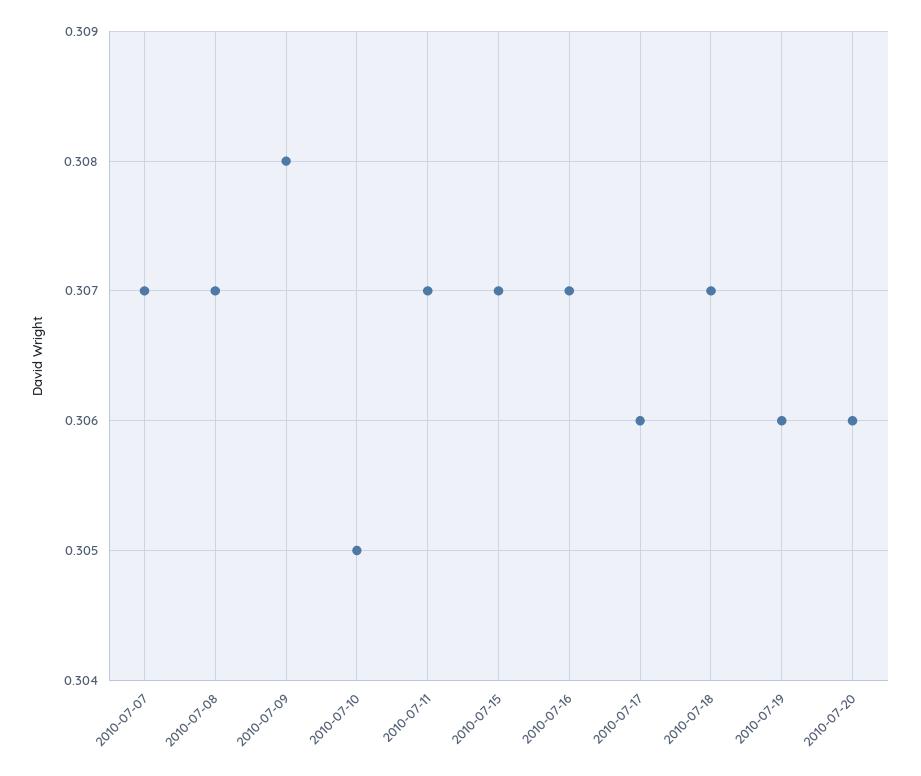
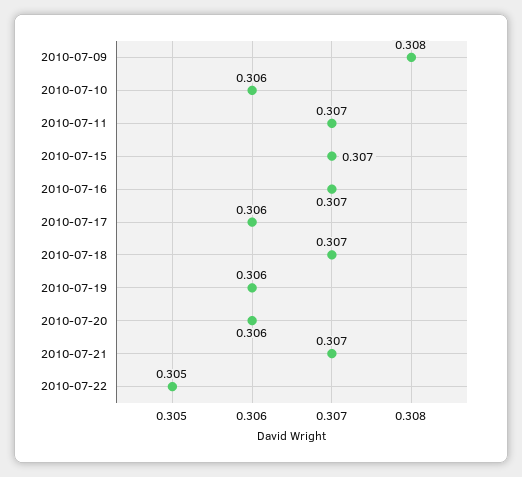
2010-07-07: 0.307 -> none
2010-07-08: 0.307 -> none
2010-07-10: 0.305 -> 0.306
2010-07-21: none -> 0.307
2010-07-22: none -> 0.305

